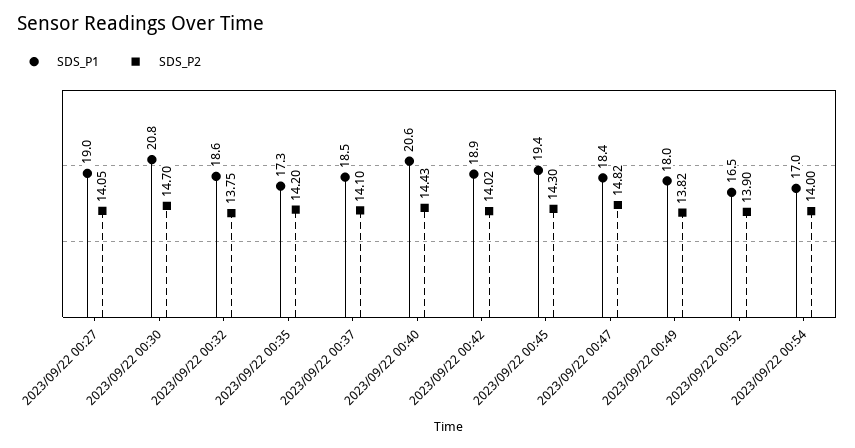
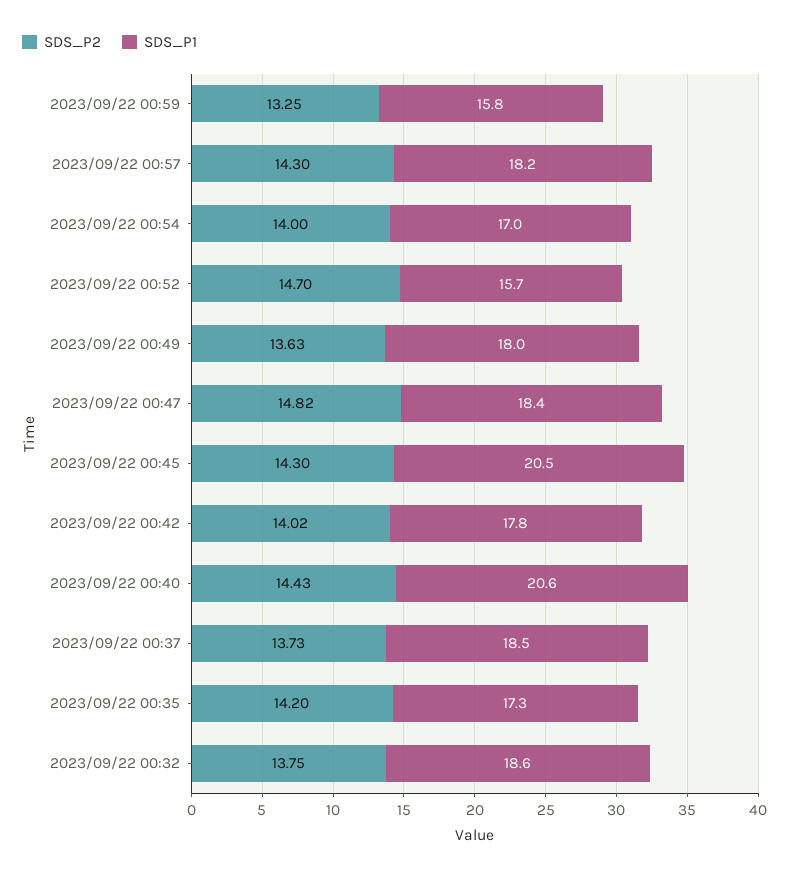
SDS_P1, 2023/09/22 00:27: 19 -> none
SDS_P2, 2023/09/22 00:27: 14.05 -> none
SDS_P1, 2023/09/22 00:30: 20.8 -> none
SDS_P2, 2023/09/22 00:30: 14.7 -> none
SDS_P2, 2023/09/22 00:37: 14.1 -> 13.73
SDS_P1, 2023/09/22 00:42: 18.9 -> 17.8
SDS_P1, 2023/09/22 00:45: 19.4 -> 20.5
SDS_P2, 2023/09/22 00:49: 13.82 -> 13.63
SDS_P1, 2023/09/22 00:52: 16.5 -> 15.7
SDS_P2, 2023/09/22 00:52: 13.9 -> 14.7
SDS_P2, 2023/09/22 00:59: none -> 13.25
SDS_P1, 2023/09/22 00:59: none -> 15.8
SDS_P2, 2023/09/22 00:57: none -> 14.3
SDS_P1, 2023/09/22 00:57: none -> 18.2

